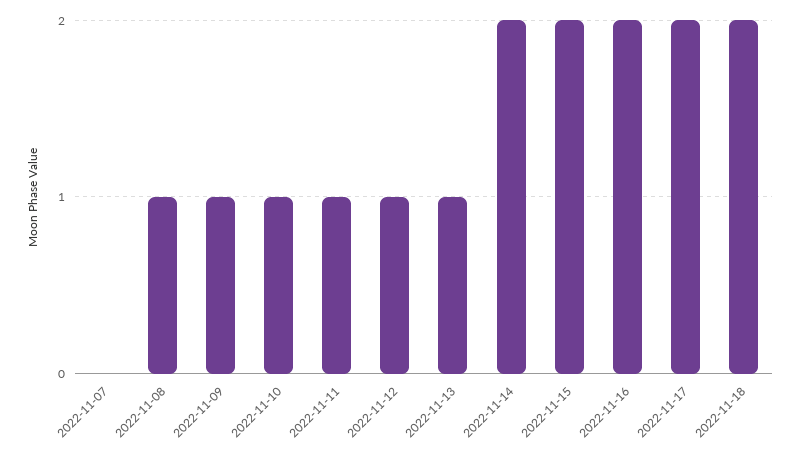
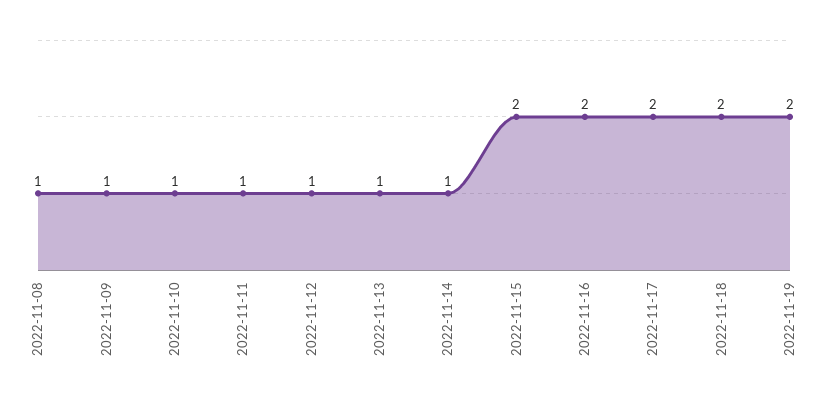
2022-11-07: 0 -> none
2022-11-14: 2 -> 1
2022-11-19: none -> 2

